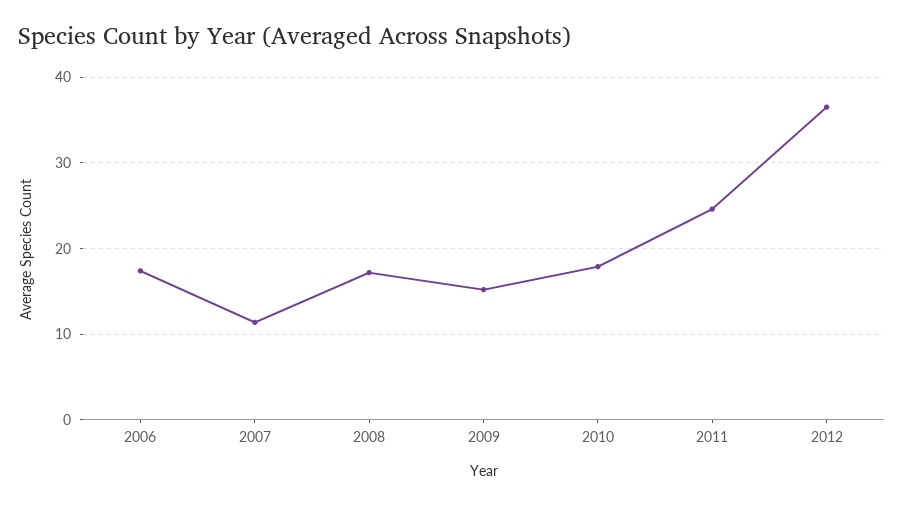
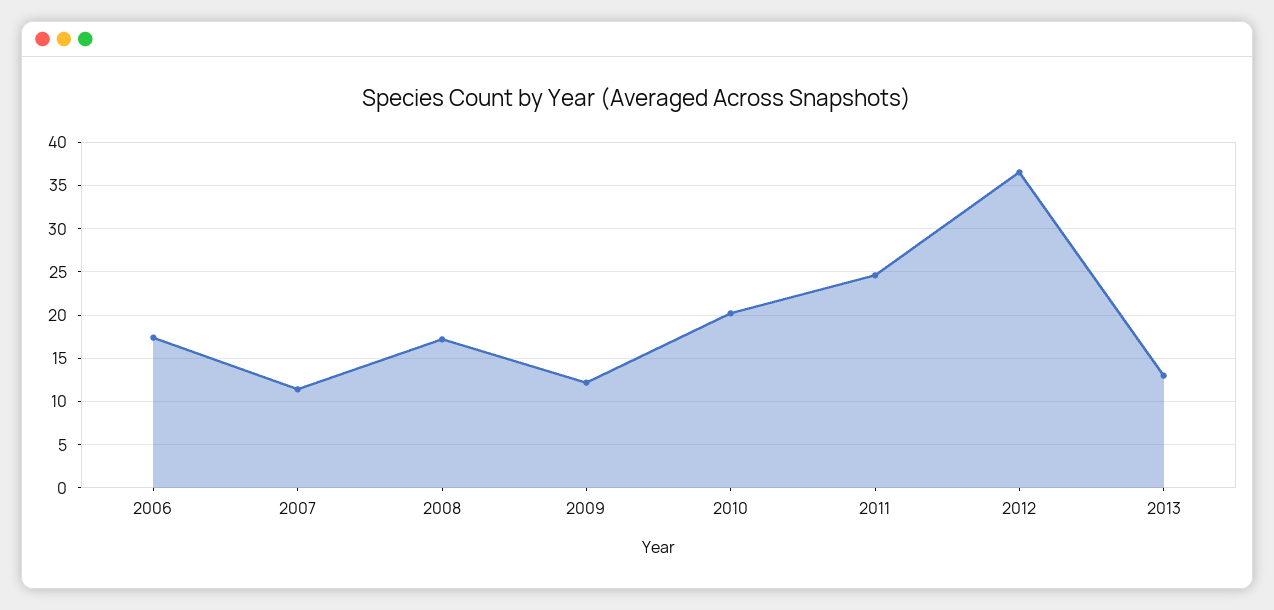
2009: 15 -> 12
2010: 18 -> 20
2013: none -> 13

